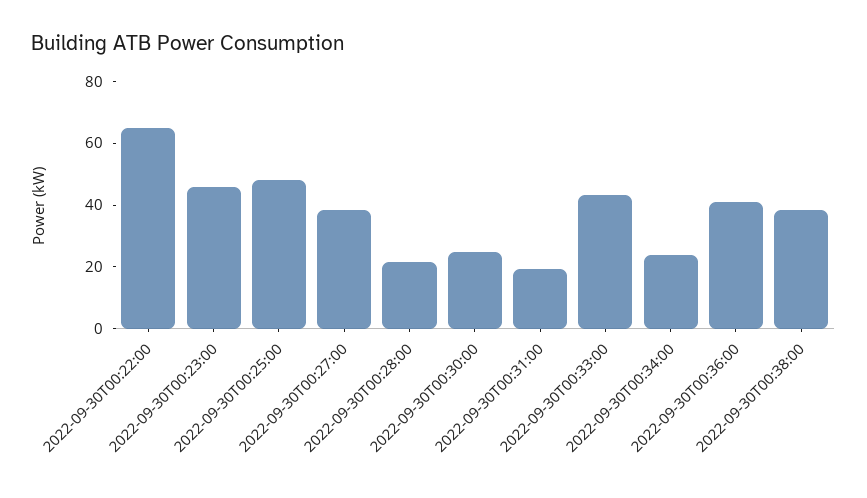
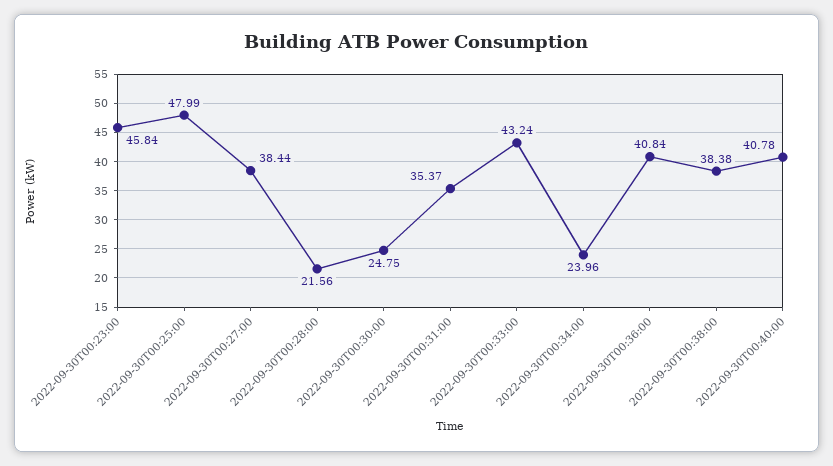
2022-09-30T00:22:00: 65 -> none
2022-09-30T00:31:00: 20 -> 35.37
2022-09-30T00:40:00: none -> 40.78

